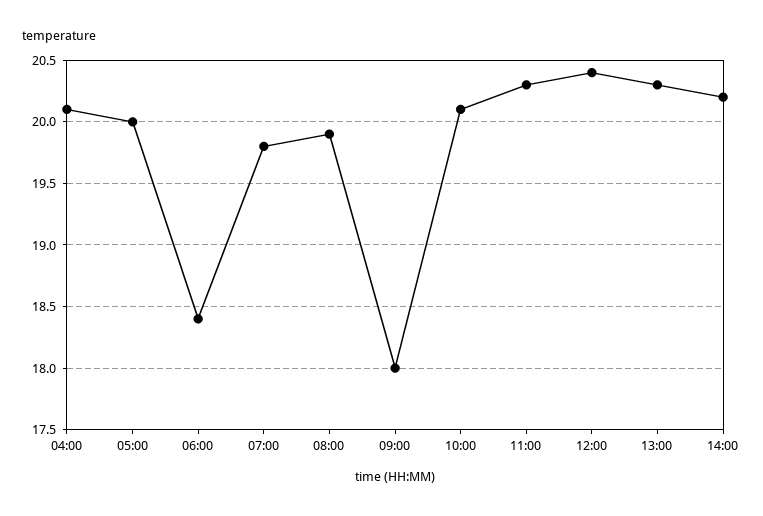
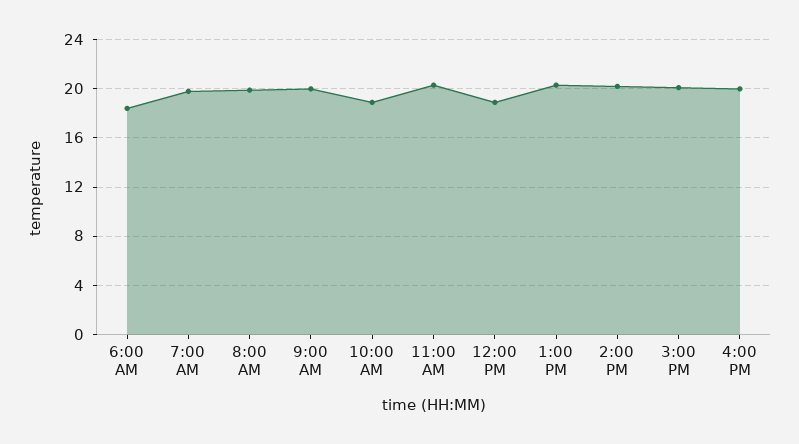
04:00: 20.1 -> none
05:00: 20 -> none
09:00: 18 -> 20
10:00: 20.1 -> 19
12:00: 20.4 -> 19
3:00 PM: none -> 20
4:00 PM: none -> 20

